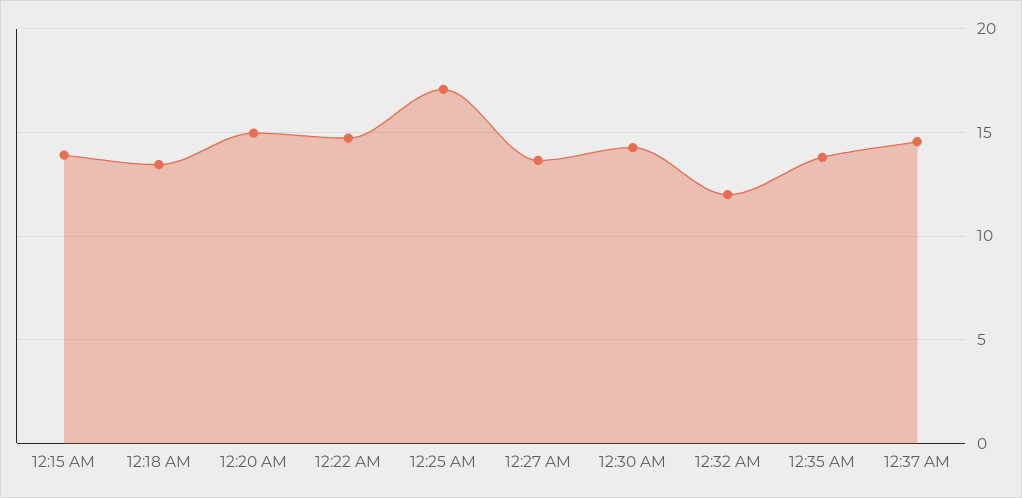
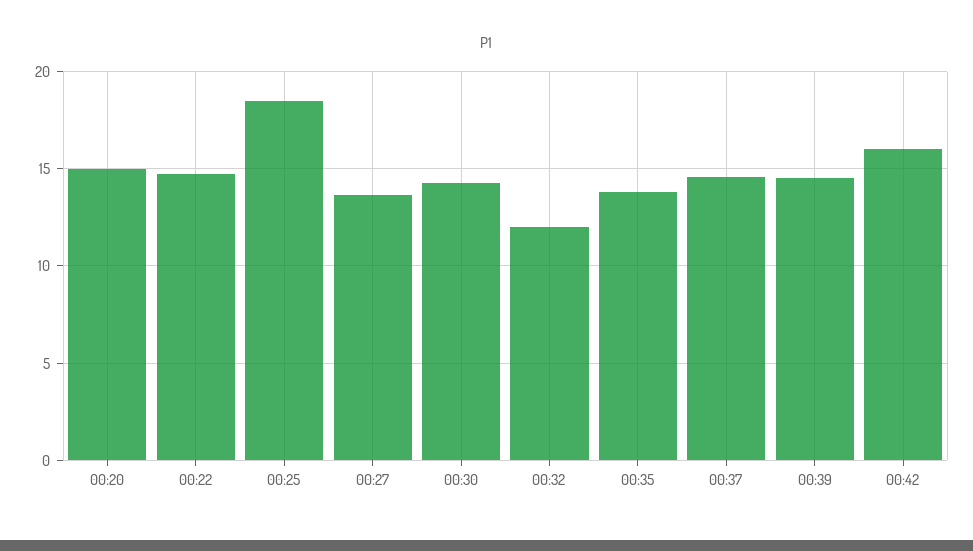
12:15 AM: 14 -> none
12:18 AM: 13.5 -> none
12:25 AM: 17 -> 18.5
00:39: none -> 14.5
00:42: none -> 16

